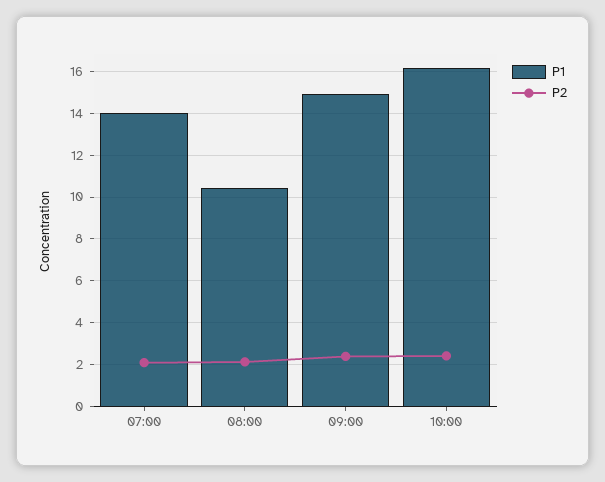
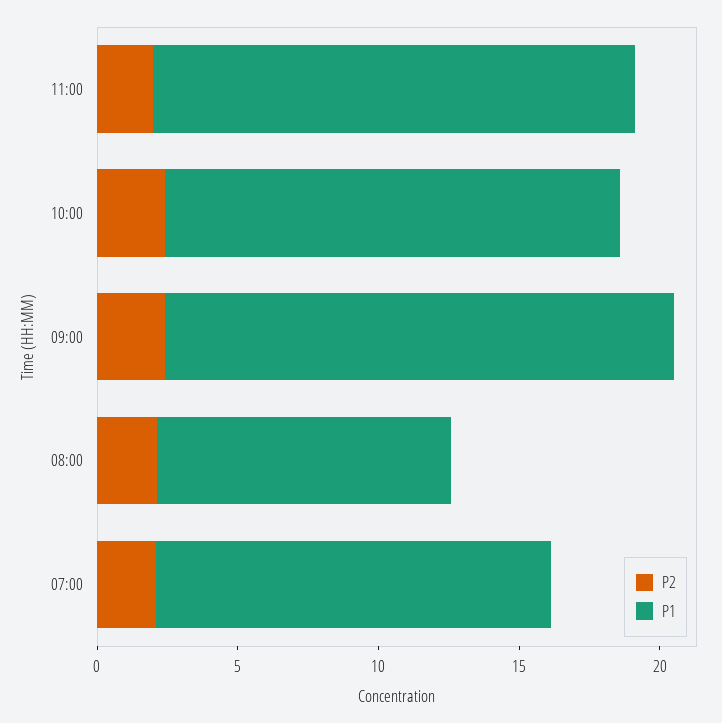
P1, 09:00: 15 -> 18
P2, 11:00: none -> 2
P1, 11:00: none -> 17

